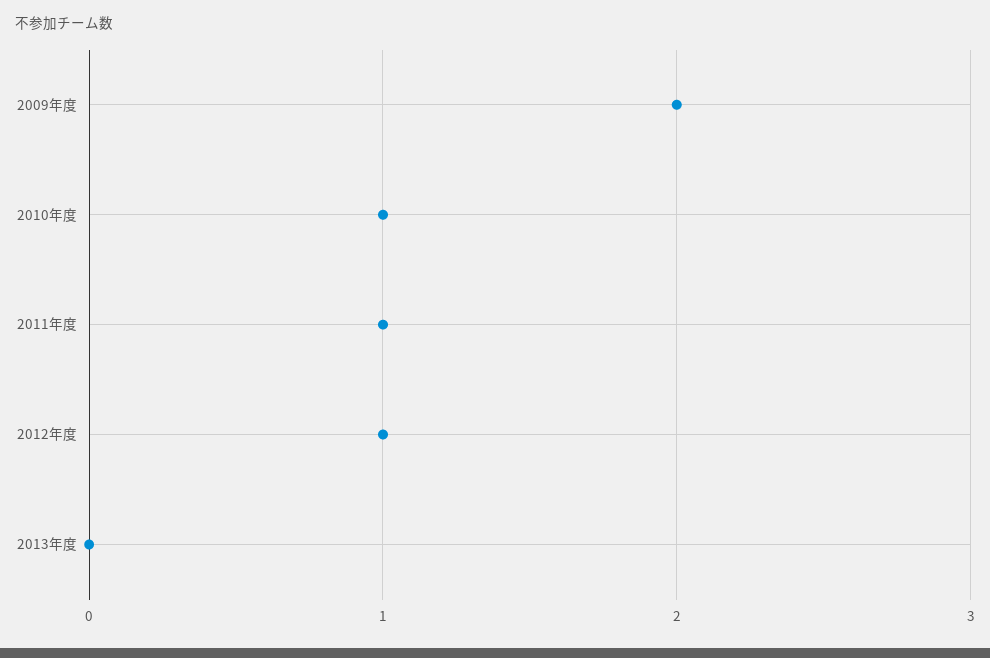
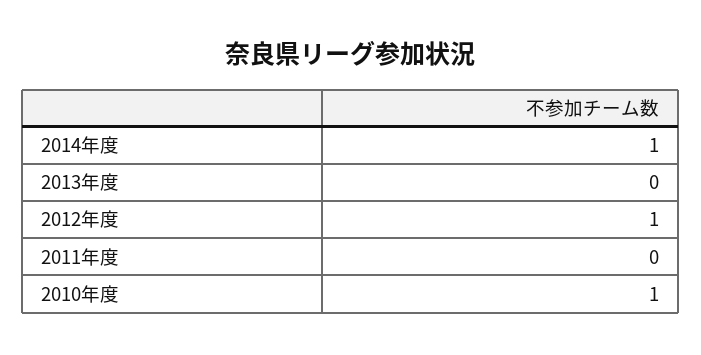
2009年度: 2 -> none
2011年度: 1 -> 0
2014年度: none -> 1

